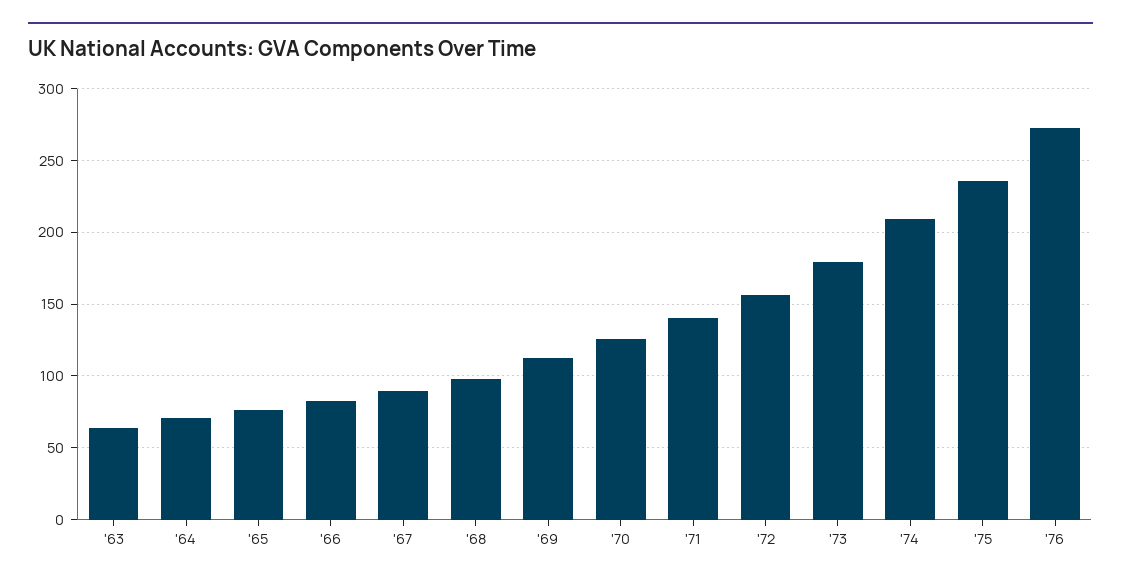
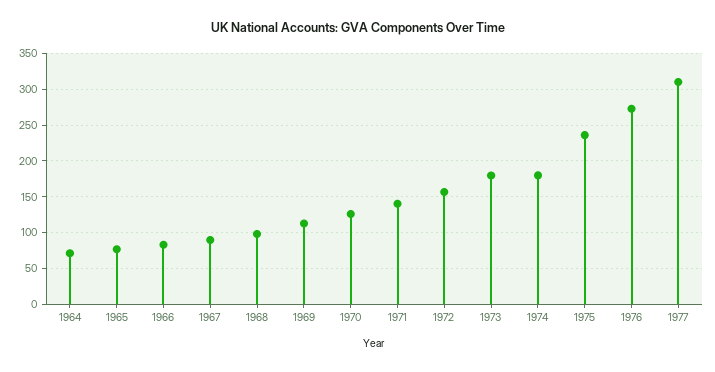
'63: 65 -> none
'74: 210 -> 180
1977: none -> 310

